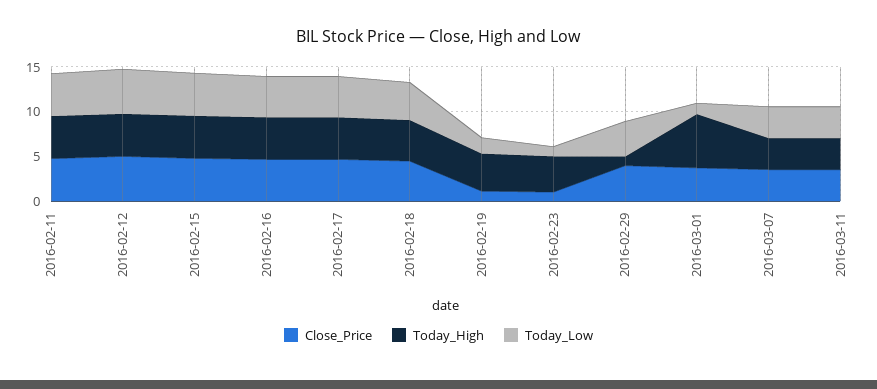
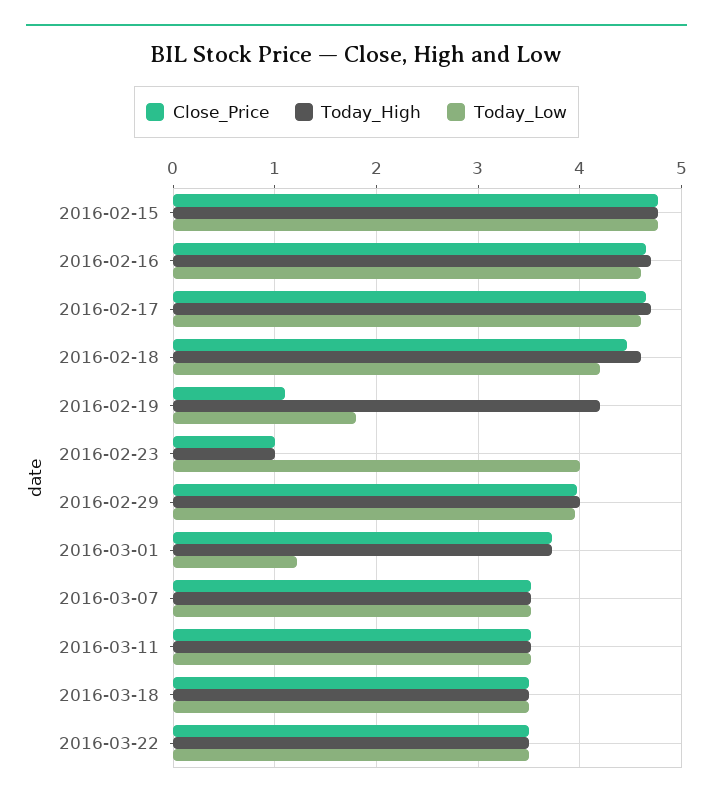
Close_Price, 2016-02-11: 5 -> none
Today_High, 2016-02-11: 5 -> none
Today_Low, 2016-02-11: 5 -> none
Close_Price, 2016-02-12: 5 -> none
Today_High, 2016-02-12: 5 -> none
Today_Low, 2016-02-12: 5 -> none
Today_High, 2016-02-23: 4 -> 1
Today_Low, 2016-02-23: 1 -> 4
Today_High, 2016-02-29: 1 -> 4
Today_High, 2016-03-01: 6 -> 3.7
Close_Price, 2016-03-18: none -> 3.5
Today_High, 2016-03-18: none -> 3.5
Today_Low, 2016-03-18: none -> 3.5
Close_Price, 2016-03-22: none -> 3.5
Today_High, 2016-03-22: none -> 3.5
Today_Low, 2016-03-22: none -> 3.5

